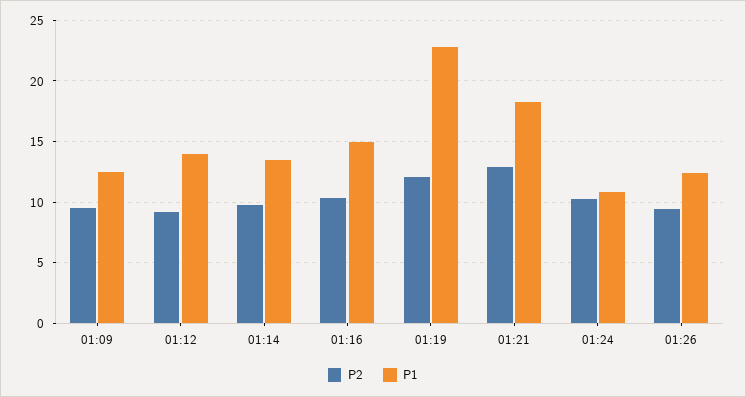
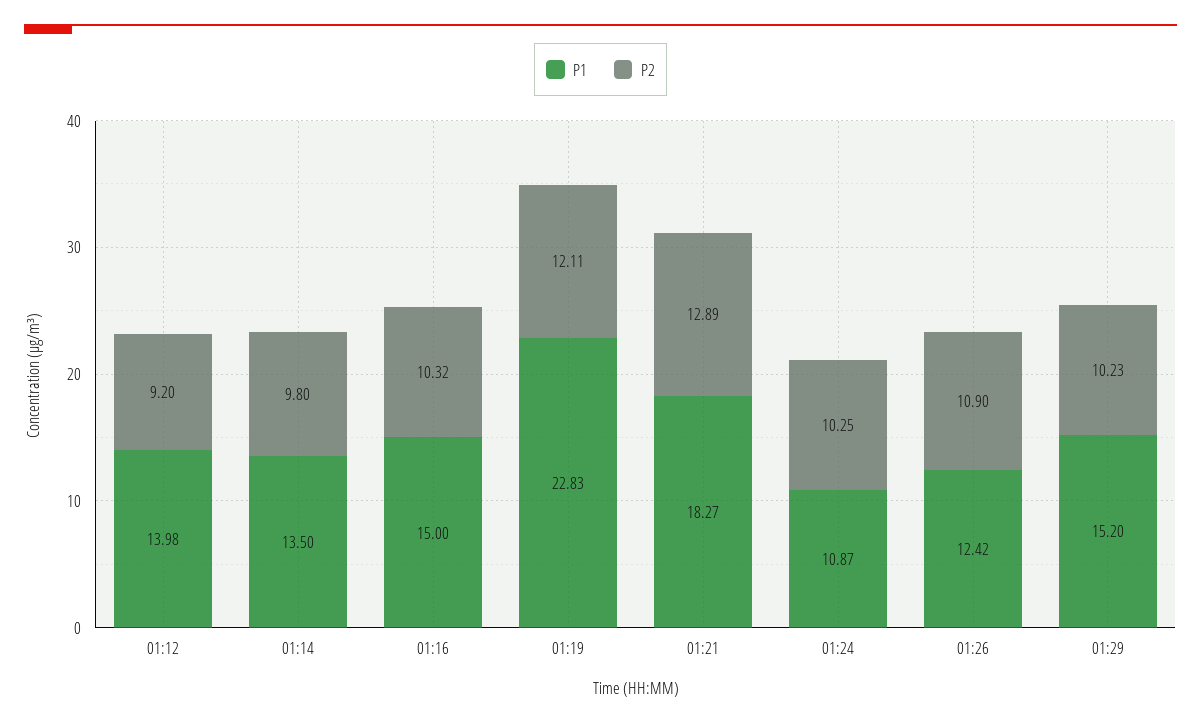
P2, 01:09: 9.5 -> none
P1, 01:09: 12.5 -> none
P2, 01:26: 9.5 -> 10.9
P1, 01:29: none -> 15.2
P2, 01:29: none -> 10.23

